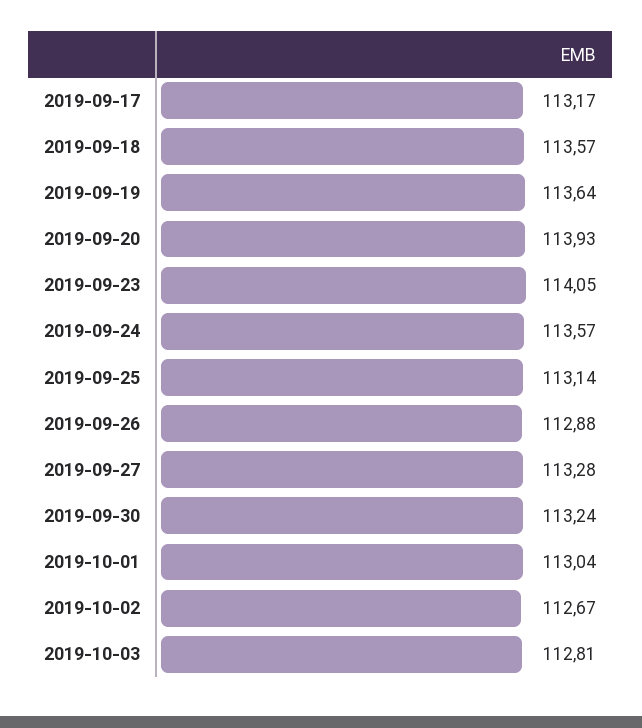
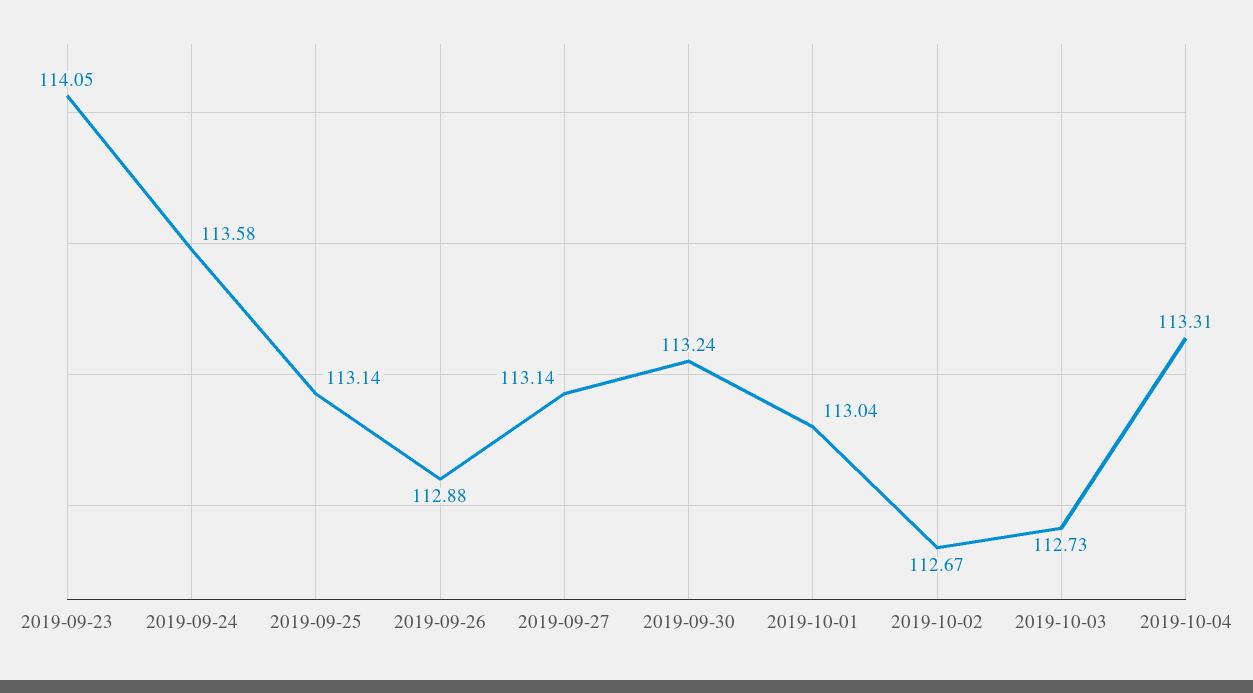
2019-09-17: 113.17 -> none
2019-09-18: 113.57 -> none
2019-09-19: 113.64 -> none
2019-09-20: 113.93 -> none
2019-09-24: 113.57 -> 113.58
2019-09-27: 113.28 -> 113.14
2019-10-03: 112.81 -> 112.73
2019-10-04: none -> 113.31

